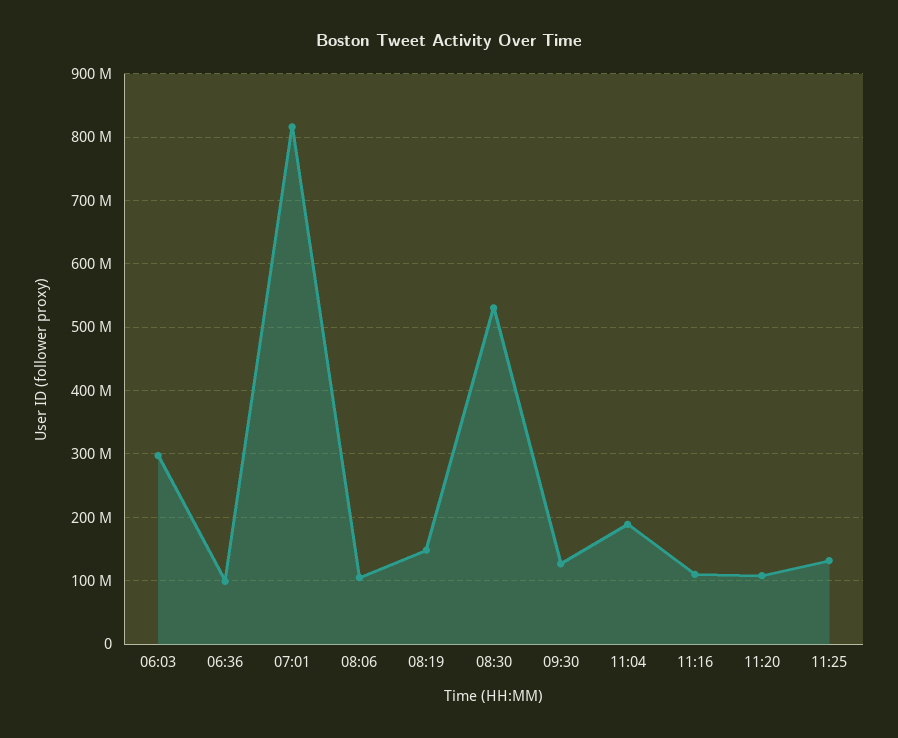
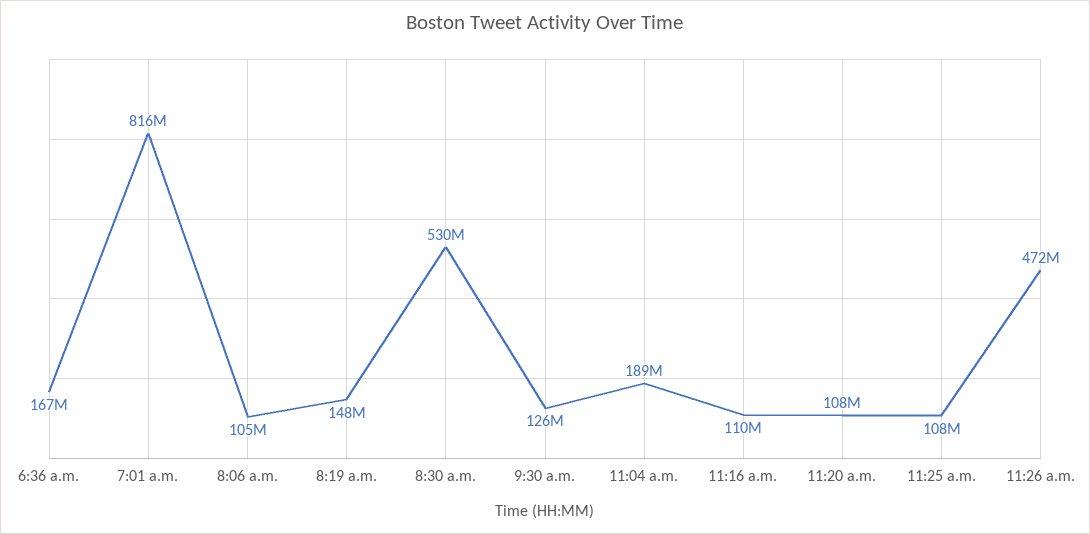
06:03: 300000000 -> none
06:36: 100000000 -> 167000000
11:25: 130000000 -> 108000000
11:26 a.m.: none -> 472000000

